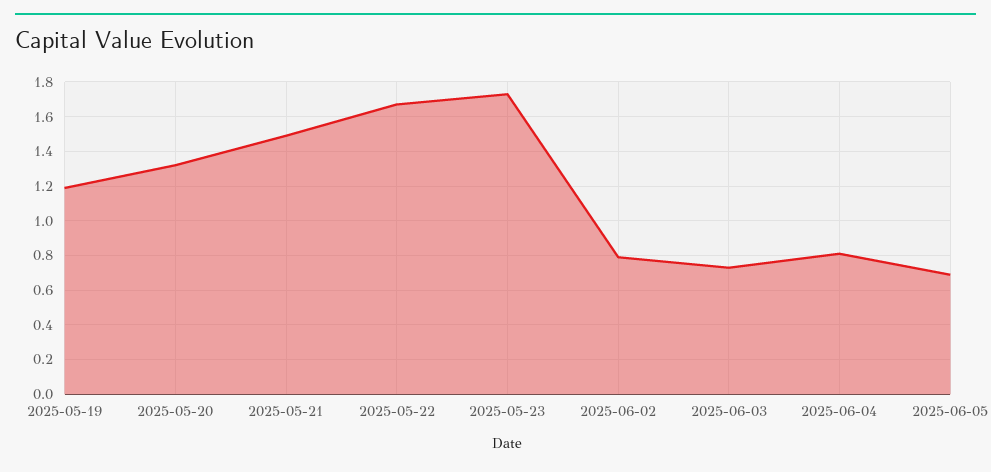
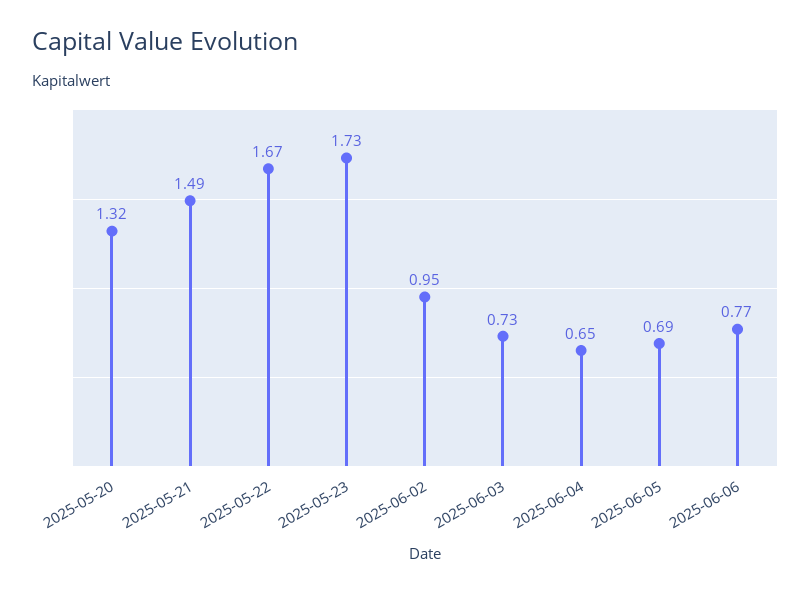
2025-05-19: 1.2 -> none
2025-06-02: 0.8 -> 0.95
2025-06-04: 0.8 -> 0.65
2025-06-06: none -> 0.77

